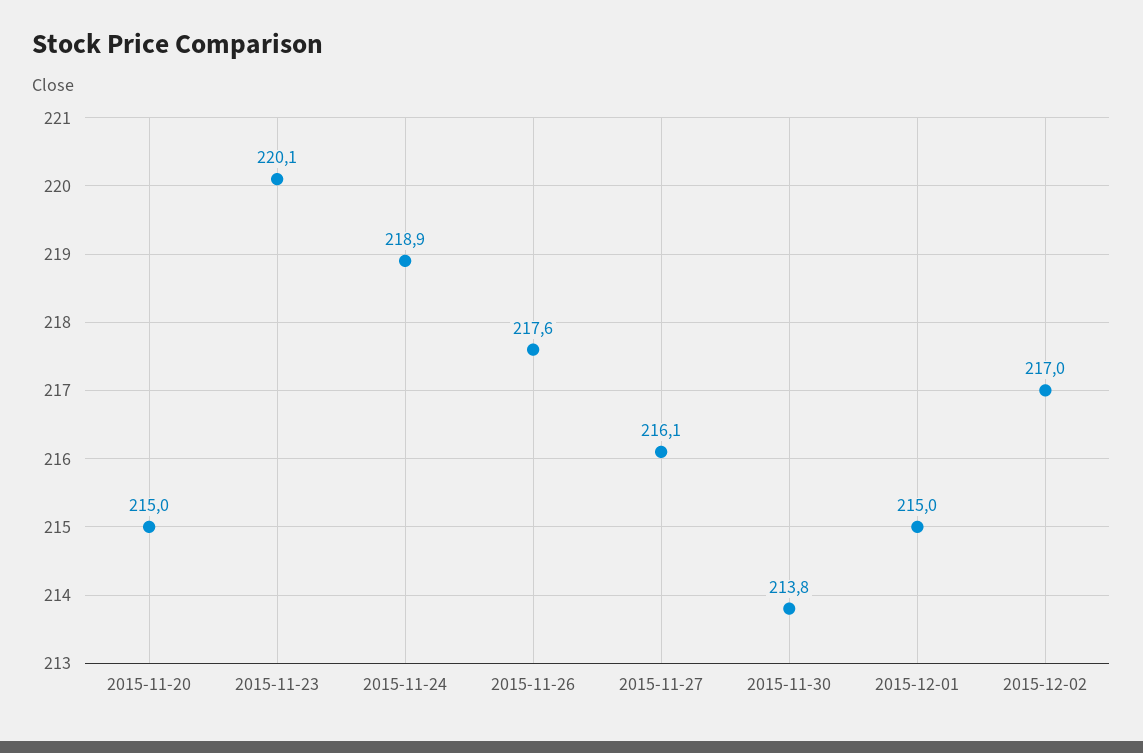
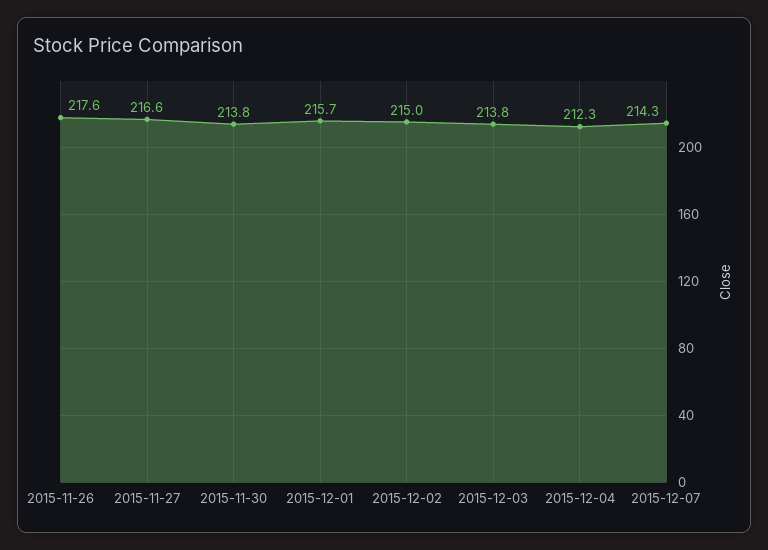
2015-11-20: 215 -> none
2015-11-23: 220.1 -> none
2015-11-24: 218.9 -> none
2015-11-27: 216.1 -> 216.6
2015-12-01: 215 -> 215.7
2015-12-02: 217 -> 215
2015-12-03: none -> 213.8
2015-12-04: none -> 212.3
2015-12-07: none -> 214.3

